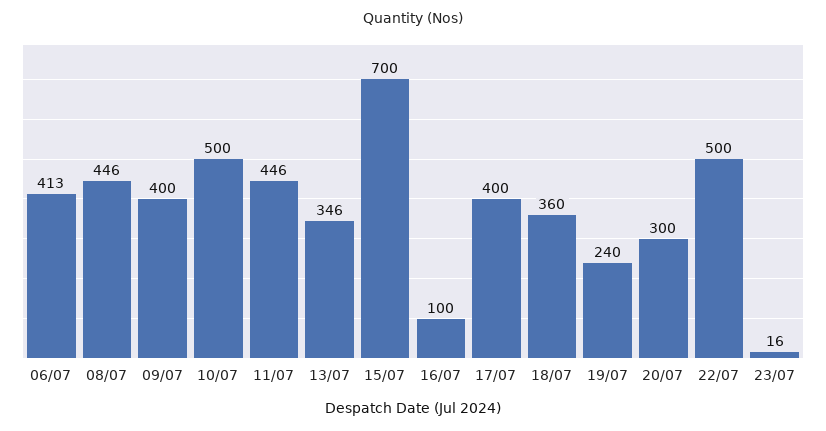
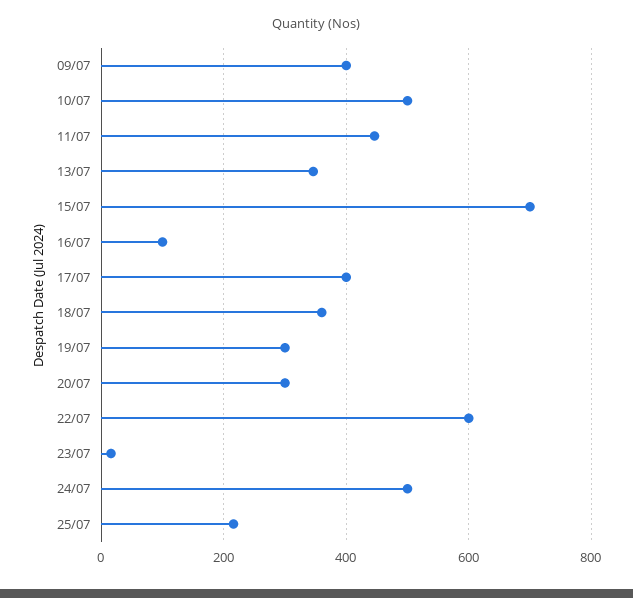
06/07: 413 -> none
08/07: 446 -> none
19/07: 240 -> 300
22/07: 500 -> 600
24/07: none -> 500
25/07: none -> 220

